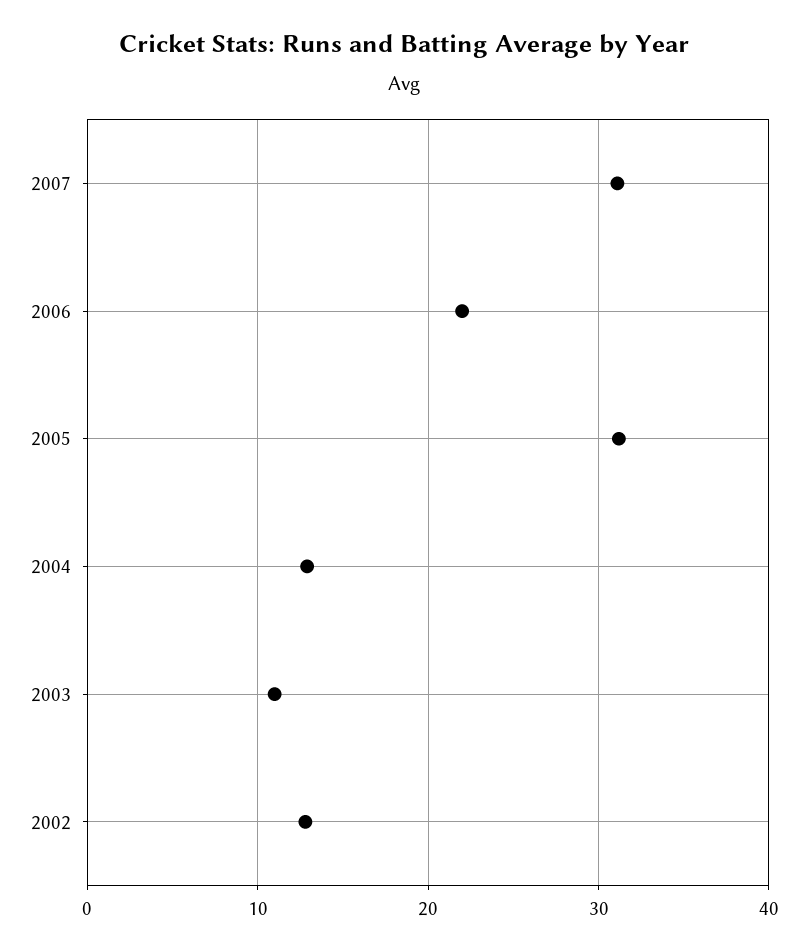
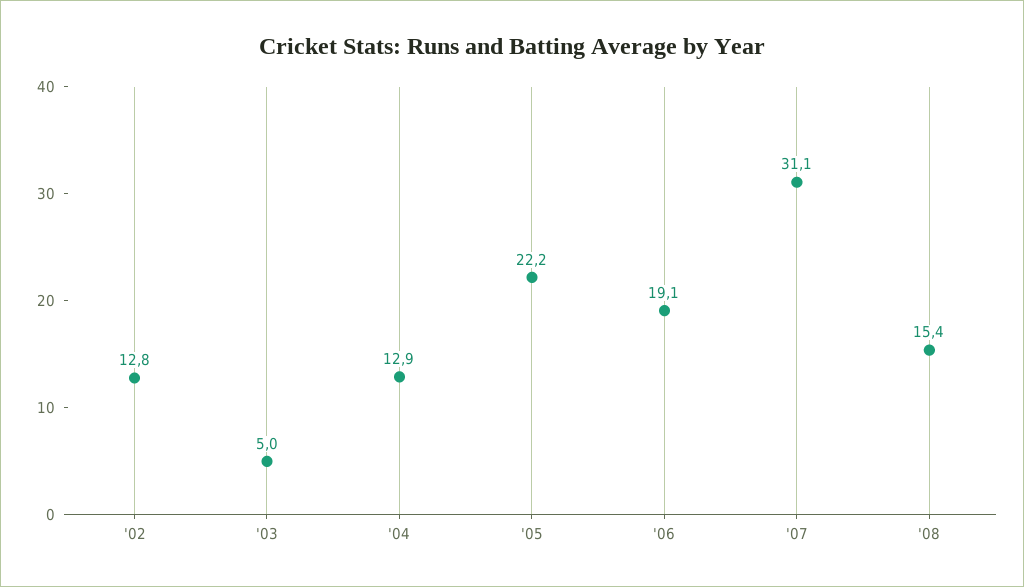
2006: 22 -> 19.1
2005: 31 -> 22.2
2003: 11 -> 5
'08: none -> 15.4

